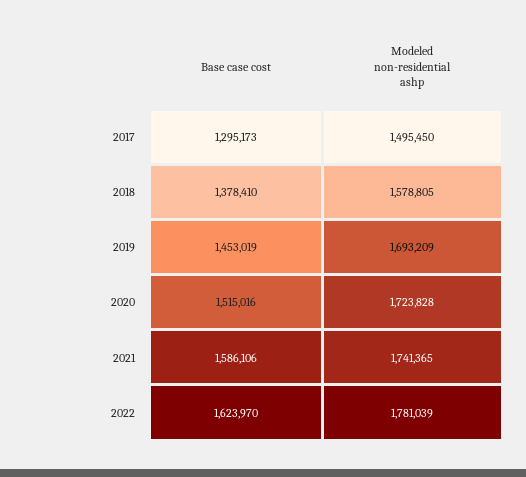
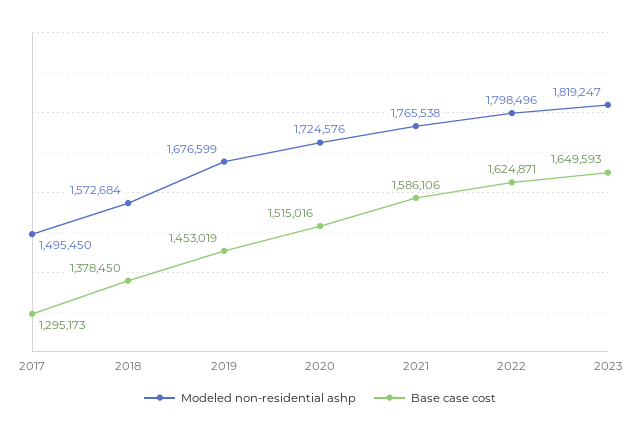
Base case cost, 2018: 1378410 -> 1378450
Modeled non-residential ashp, 2018: 1578805 -> 1572684
Modeled non-residential ashp, 2019: 1693209 -> 1676599
Modeled non-residential ashp, 2020: 1723828 -> 1724576
Modeled non-residential ashp, 2021: 1741365 -> 1765538
Base case cost, 2022: 1623970 -> 1624871
Modeled non-residential ashp, 2022: 1781039 -> 1798496
Modeled non-residential ashp, 2023: none -> 1819247
Base case cost, 2023: none -> 1649593

